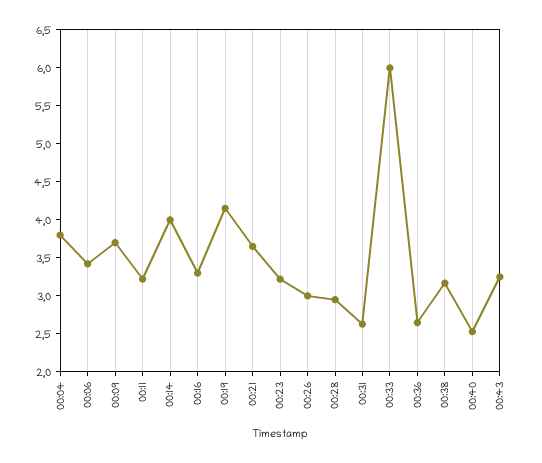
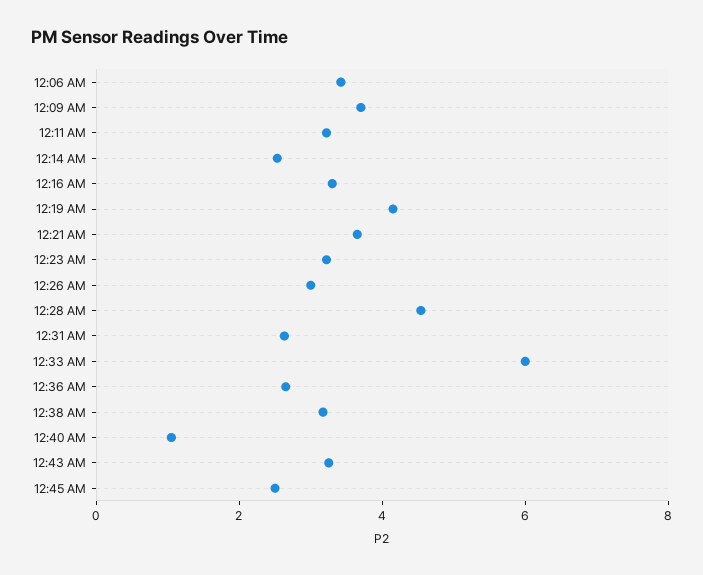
00:04: 3.75 -> none
00:14: 4 -> 2.5
00:28: 3 -> 4.5
00:40: 2.5 -> 1
12:45 AM: none -> 2.5

